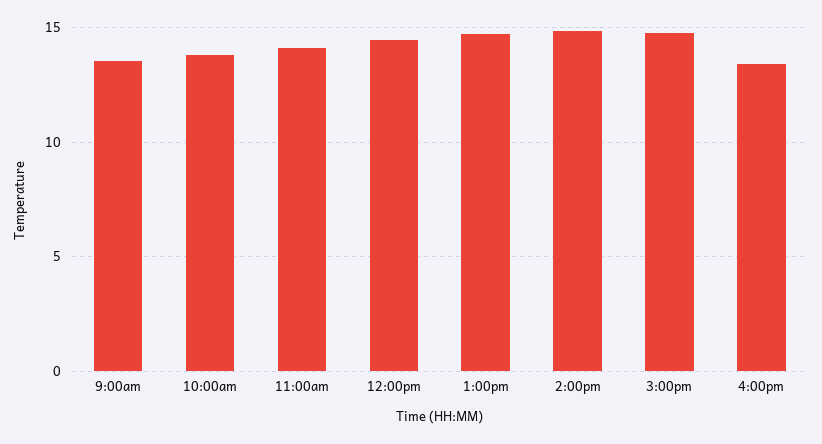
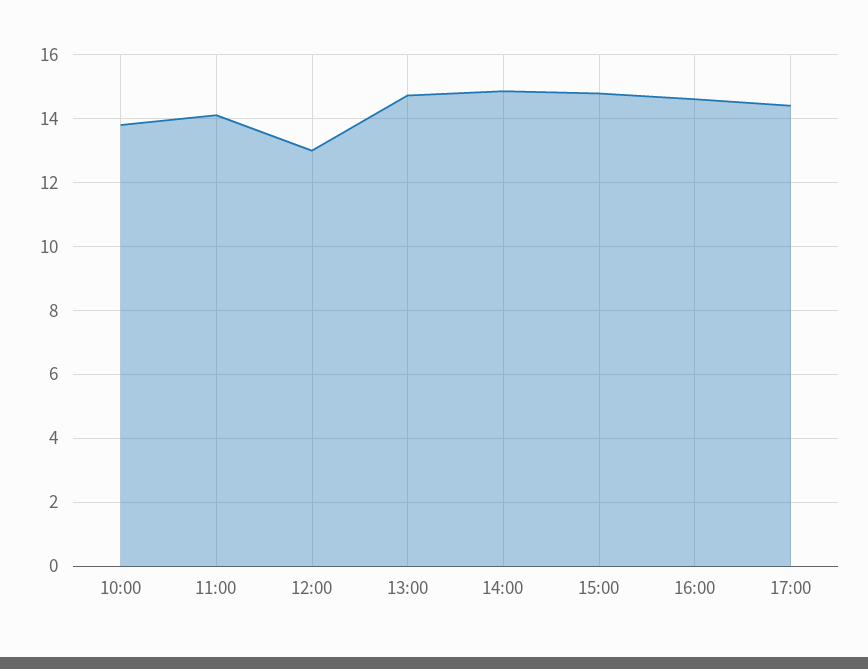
9:00am: 13.5 -> none
12:00pm: 14.5 -> 13
4:00pm: 13.5 -> 14.6
17:00: none -> 14.4

